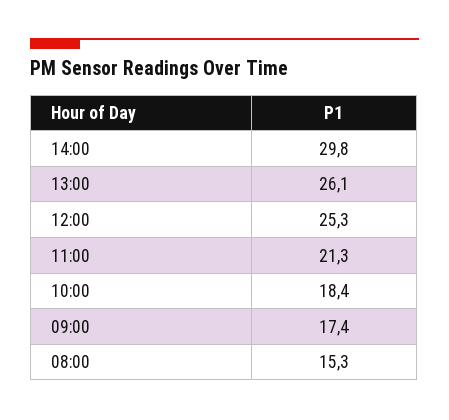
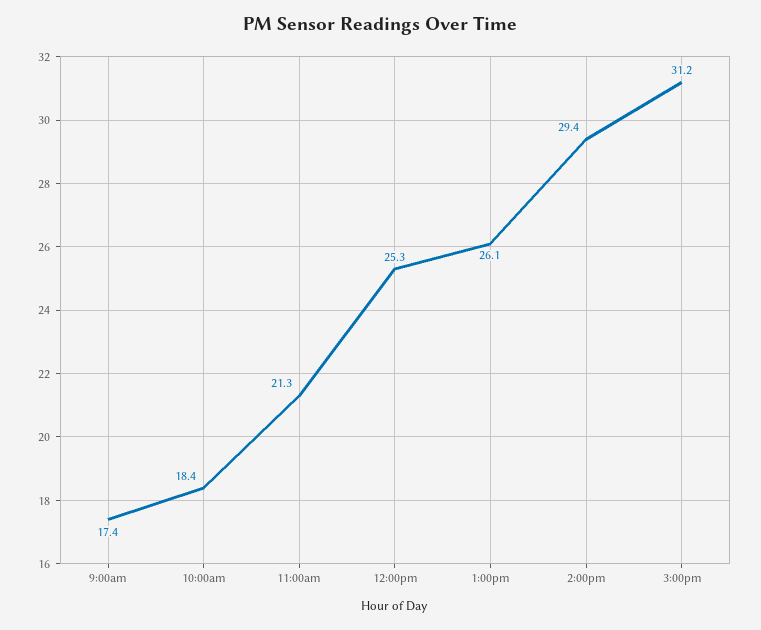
14:00: 29.8 -> 29.4
08:00: 15.3 -> none
3:00pm: none -> 31.2

